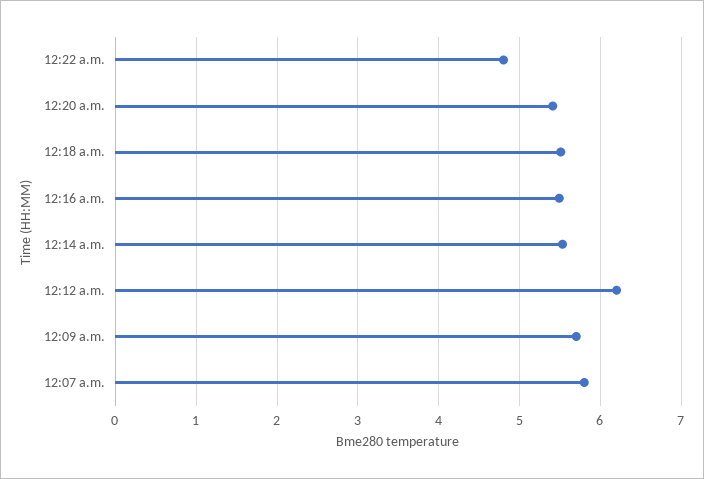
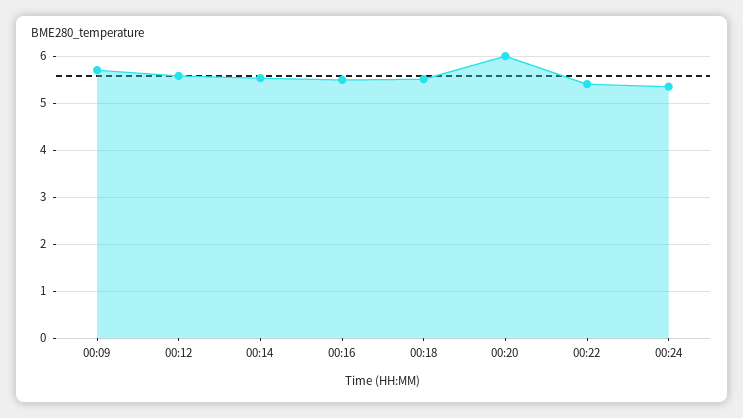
12:22 a.m.: 4.8 -> 5.4
12:20 a.m.: 5.4 -> 6
12:12 a.m.: 6.2 -> 5.6
12:07 a.m.: 5.8 -> none
00:24: none -> 5.4

